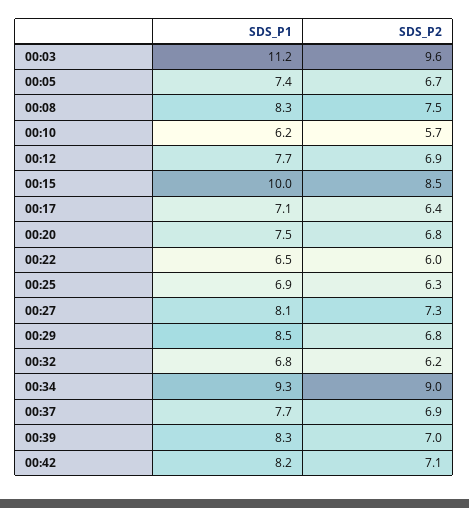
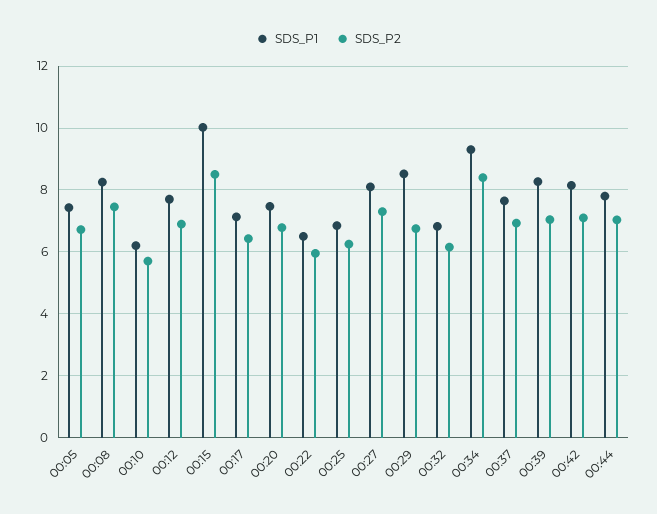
SDS_P1, 00:03: 11.2 -> none
SDS_P2, 00:03: 9.6 -> none
SDS_P2, 00:34: 9 -> 8.4
SDS_P1, 00:44: none -> 7.8
SDS_P2, 00:44: none -> 7

